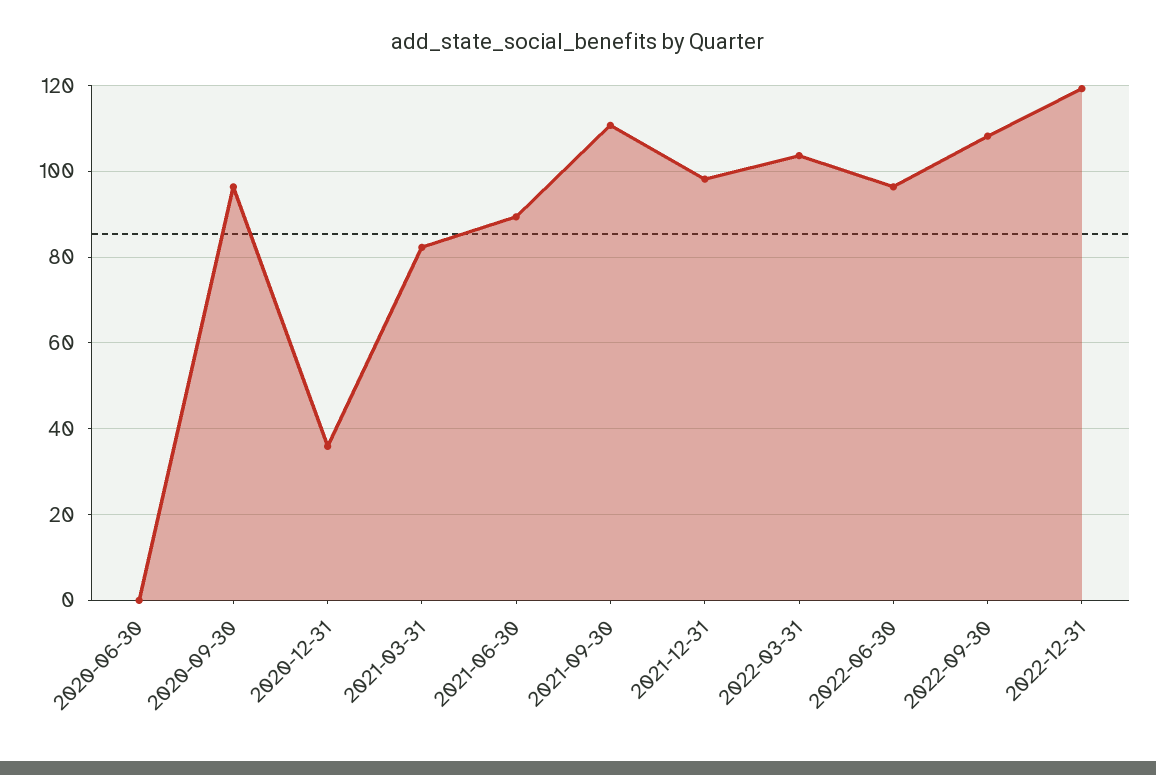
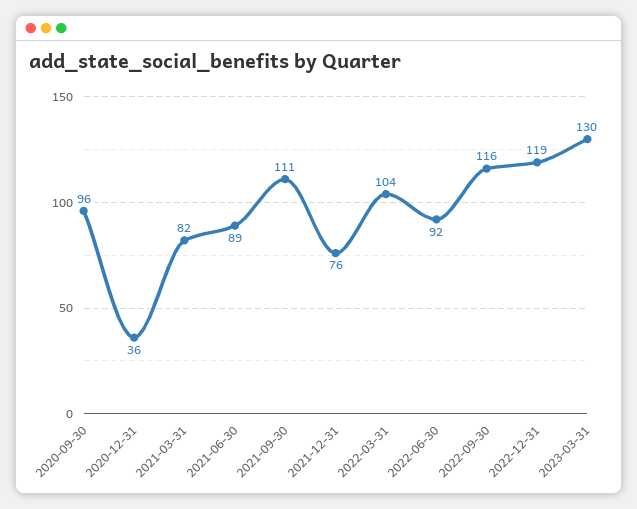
2020-06-30: 0 -> none
2021-12-31: 98 -> 76
2022-06-30: 96 -> 92
2022-09-30: 108 -> 116
2023-03-31: none -> 130

